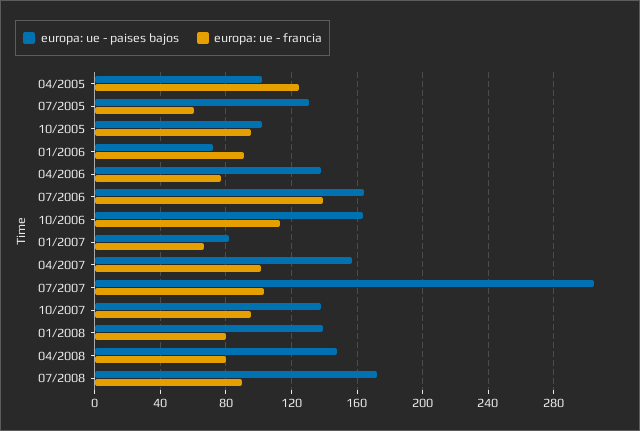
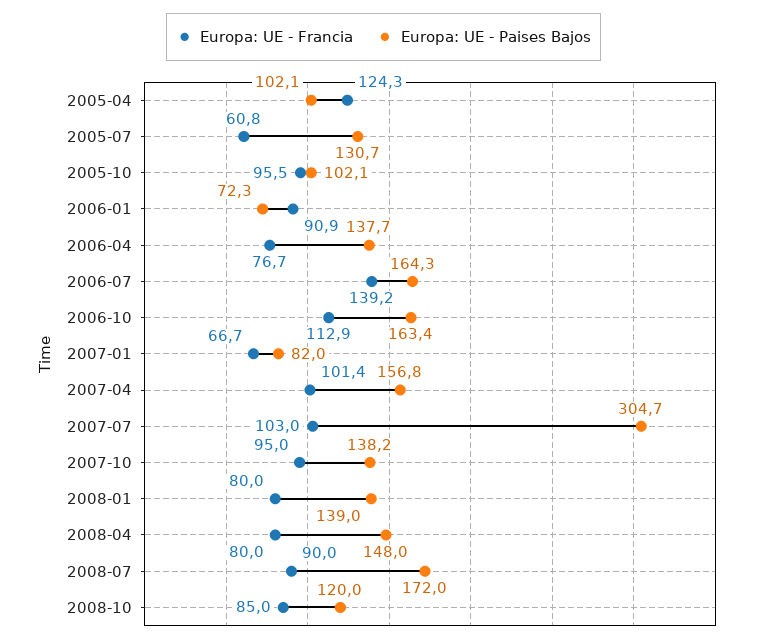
europa: ue - francia, 2008-10: none -> 85
europa: ue - paises bajos, 2008-10: none -> 120

